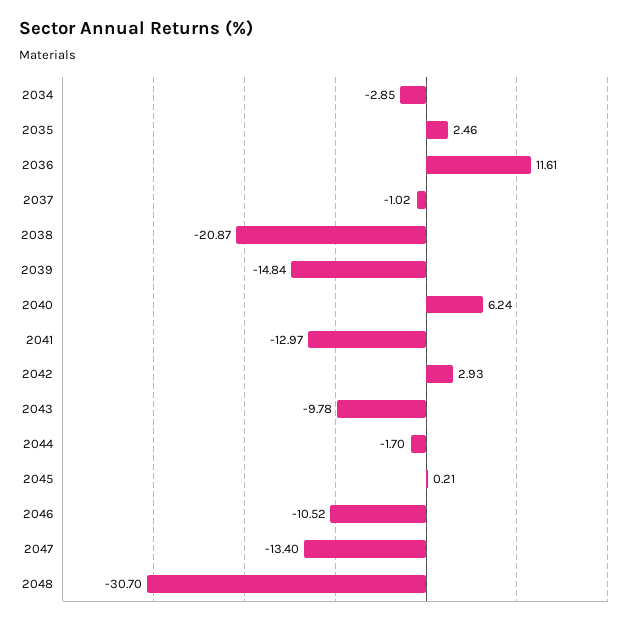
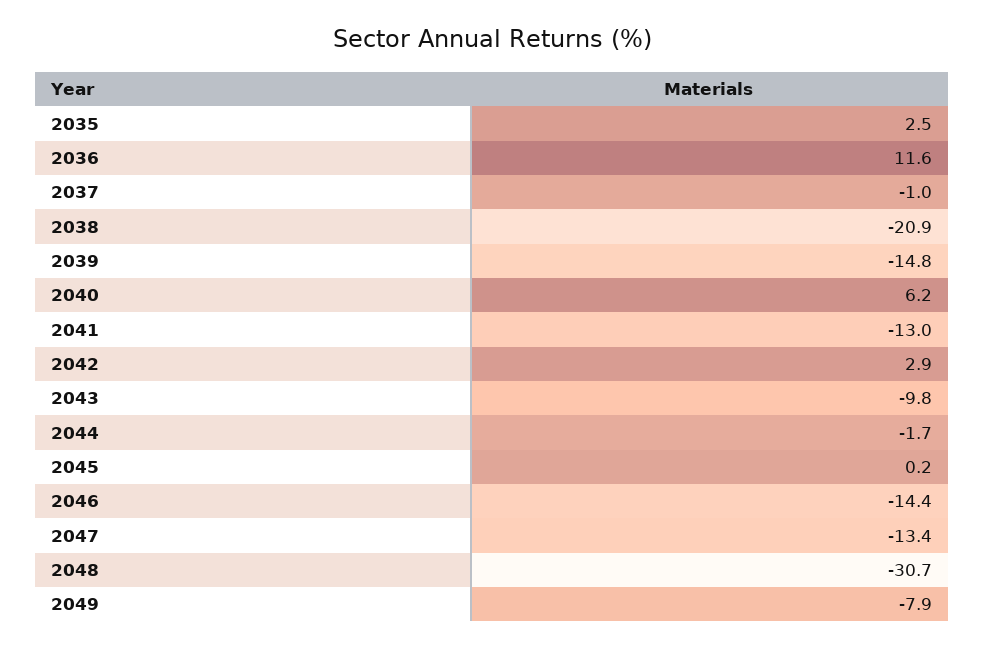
2034: -2.85 -> none
2046: -10.52 -> -14.4
2049: none -> -7.9

